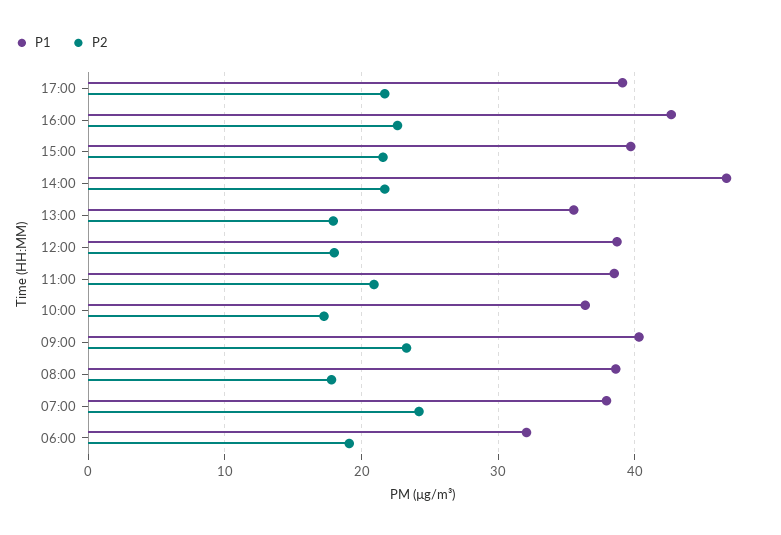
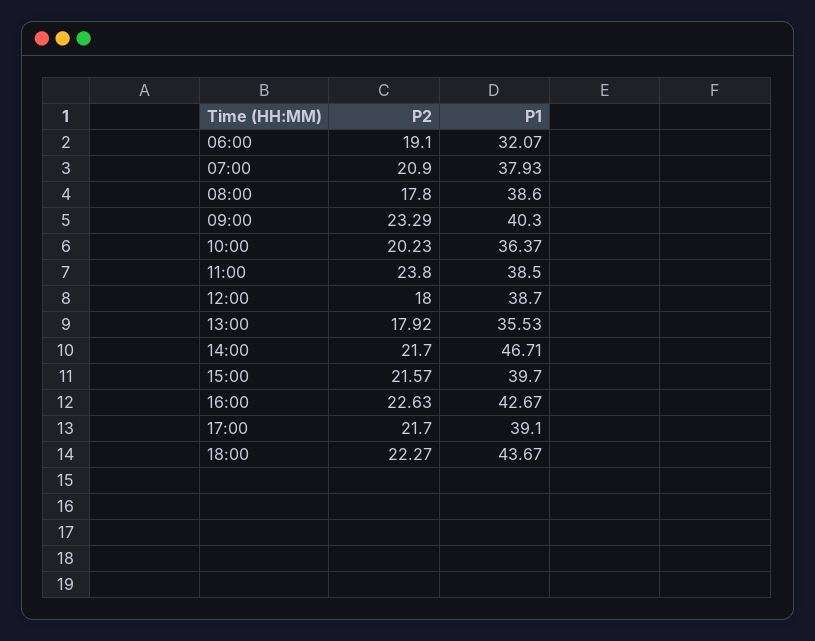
P2, 11:00: 21 -> 23.8
P2, 10:00: 17 -> 20.23
P2, 07:00: 24 -> 20.9
P2, 18:00: none -> 22.27
P1, 18:00: none -> 43.67

